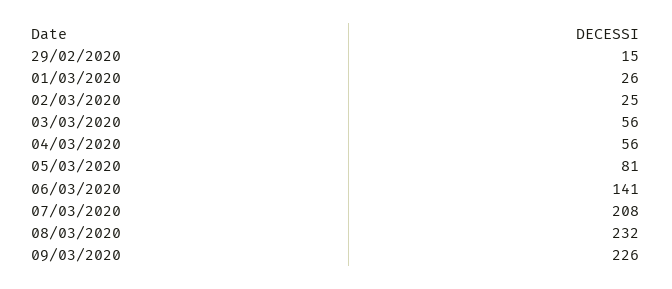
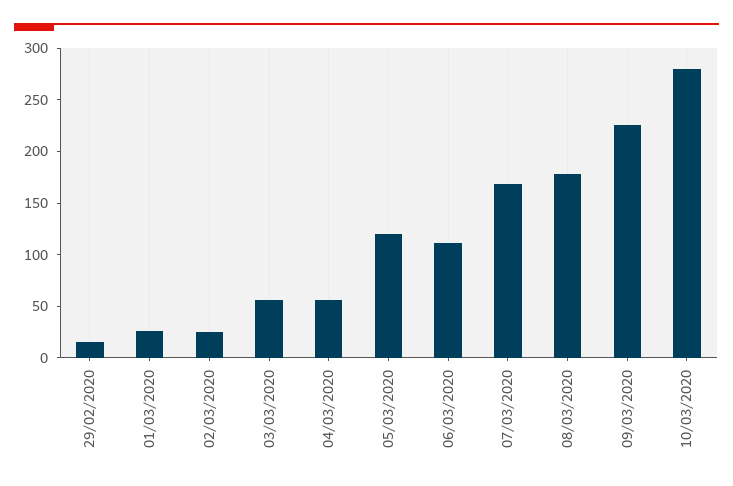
05/03/2020: 81 -> 120
06/03/2020: 141 -> 110
07/03/2020: 208 -> 170
08/03/2020: 232 -> 180
10/03/2020: none -> 280

